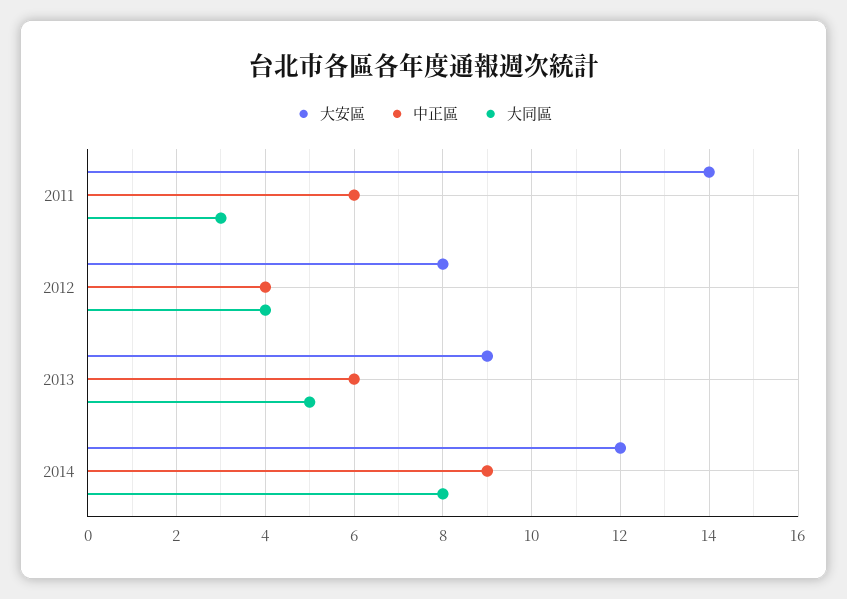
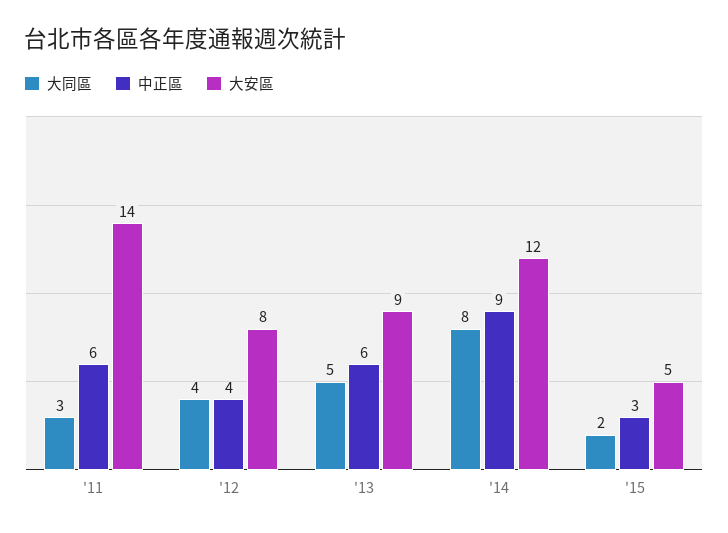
大同區, '15: none -> 2
中正區, '15: none -> 3
大安區, '15: none -> 5

